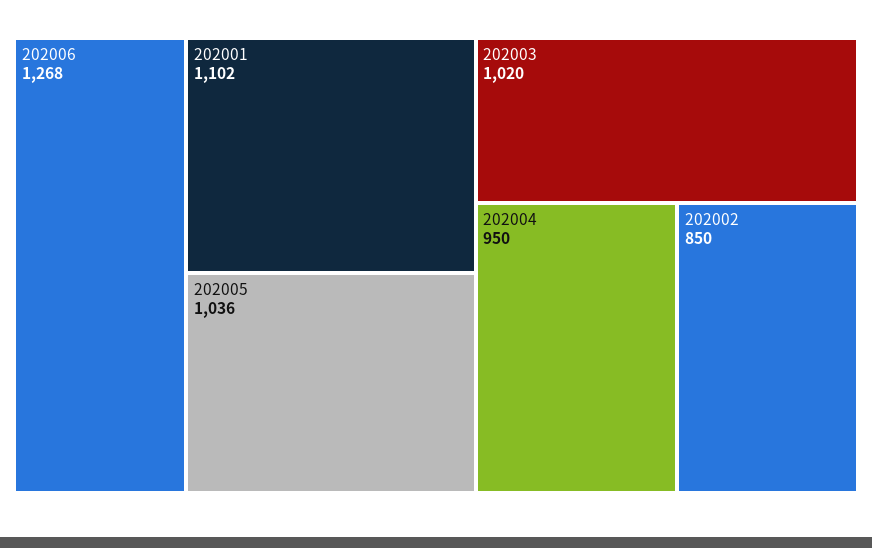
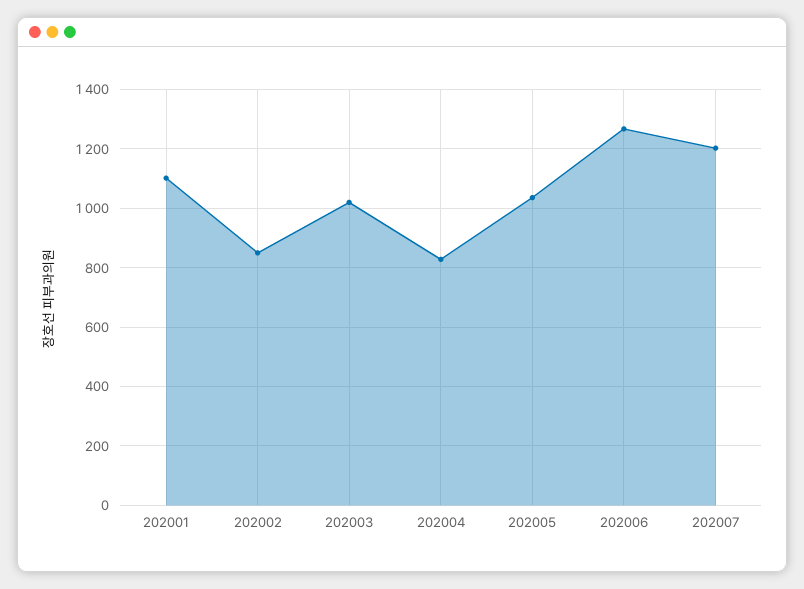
202004: 950 -> 825
202007: none -> 1200

